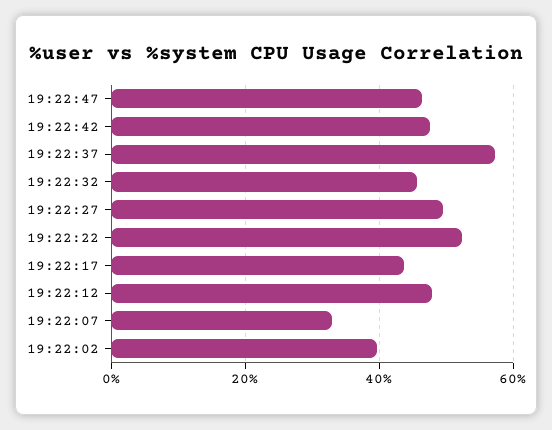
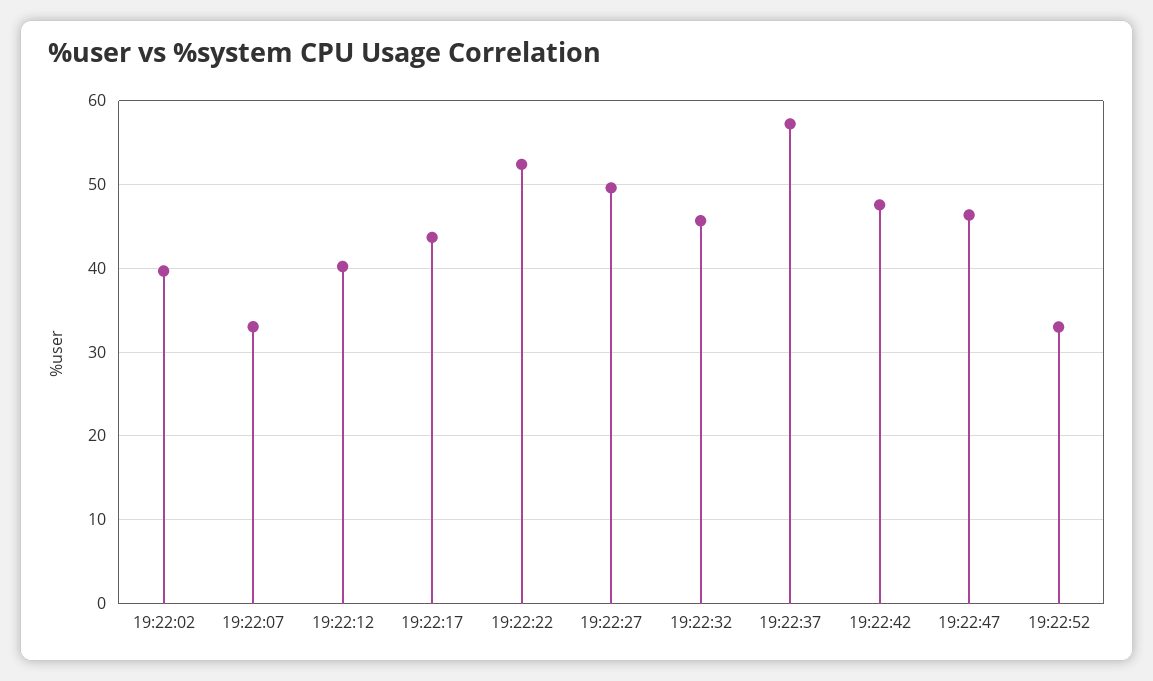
19:22:12: 48 -> 40
19:22:52: none -> 33

